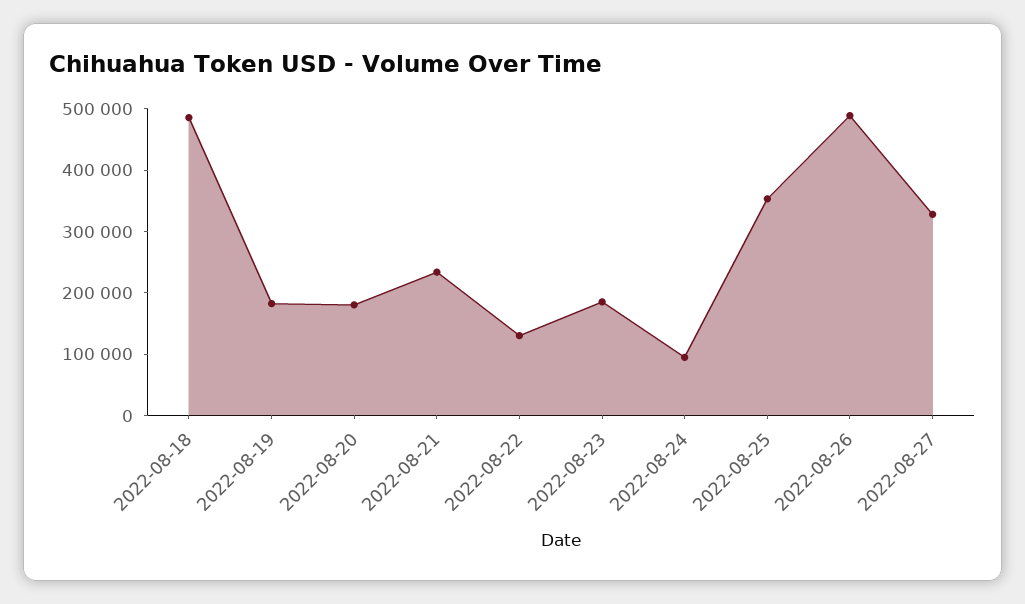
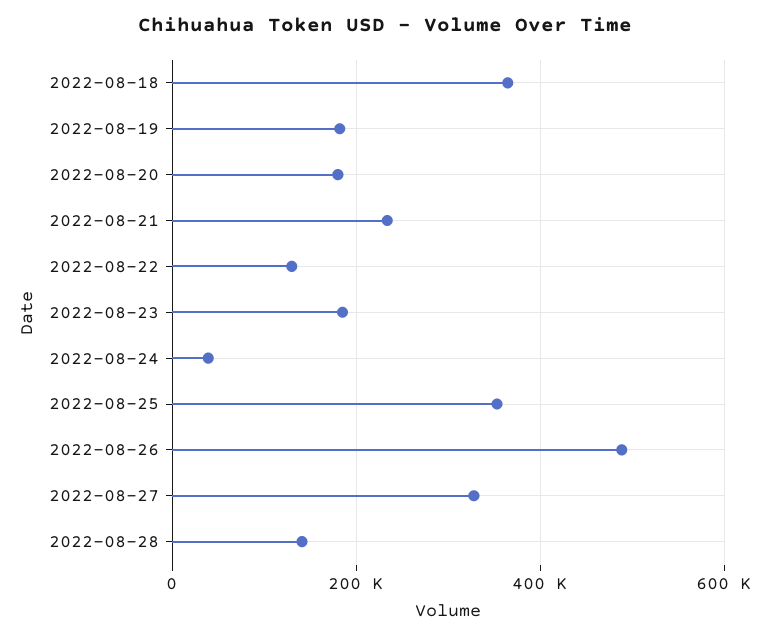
2022-08-18: 480000 -> 360000
2022-08-24: 100000 -> 40000
2022-08-28: none -> 140000

